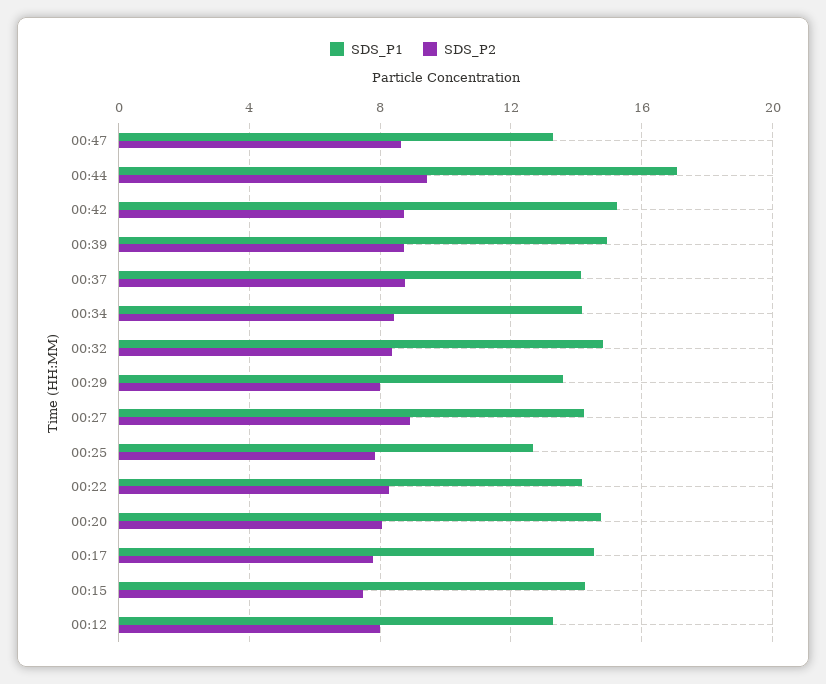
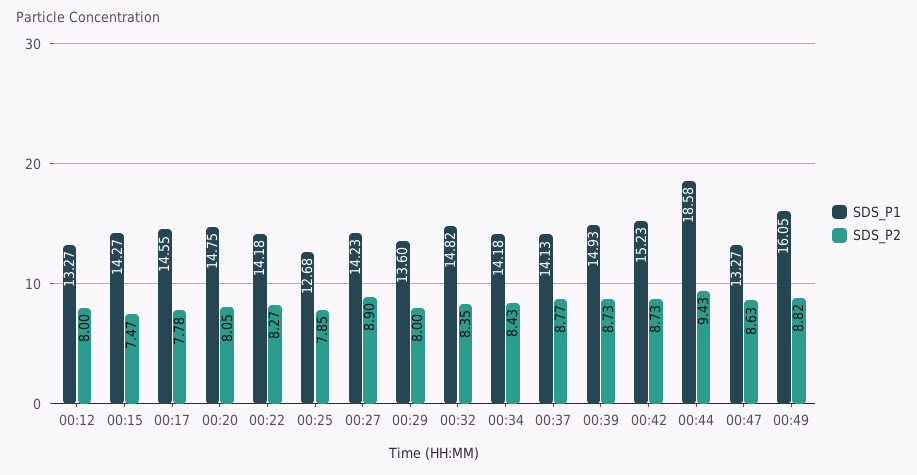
SDS_P1, 00:44: 17 -> 18.58
SDS_P1, 00:49: none -> 16.05
SDS_P2, 00:49: none -> 8.82

